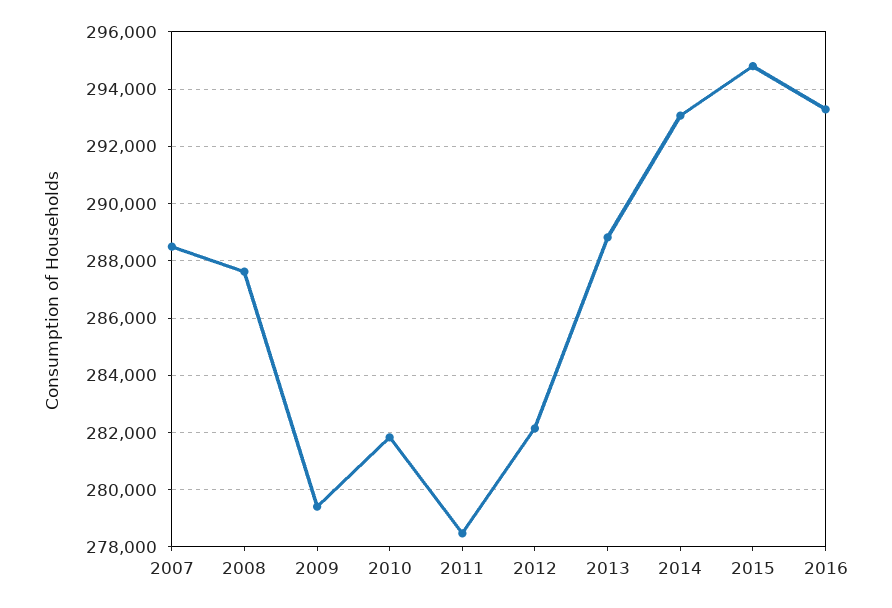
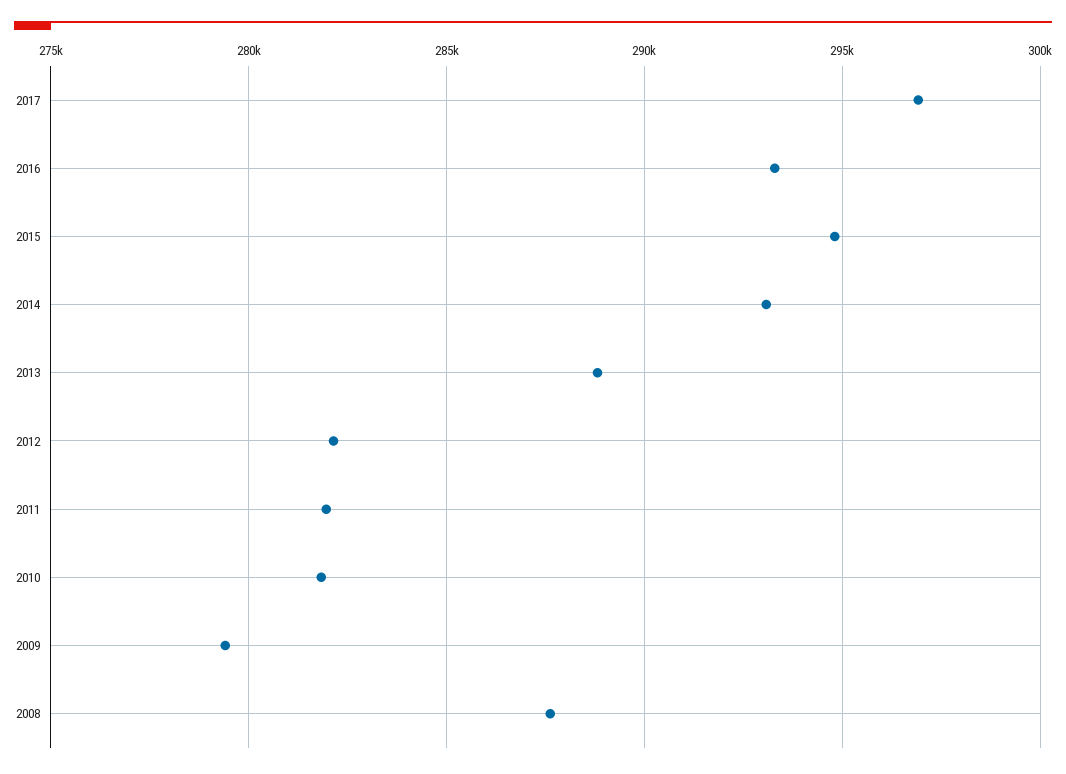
2007: 288500 -> none
2011: 278500 -> 282000
2017: none -> 297000

